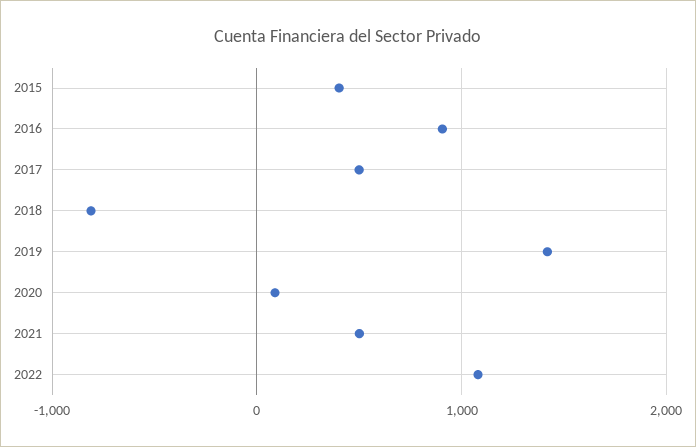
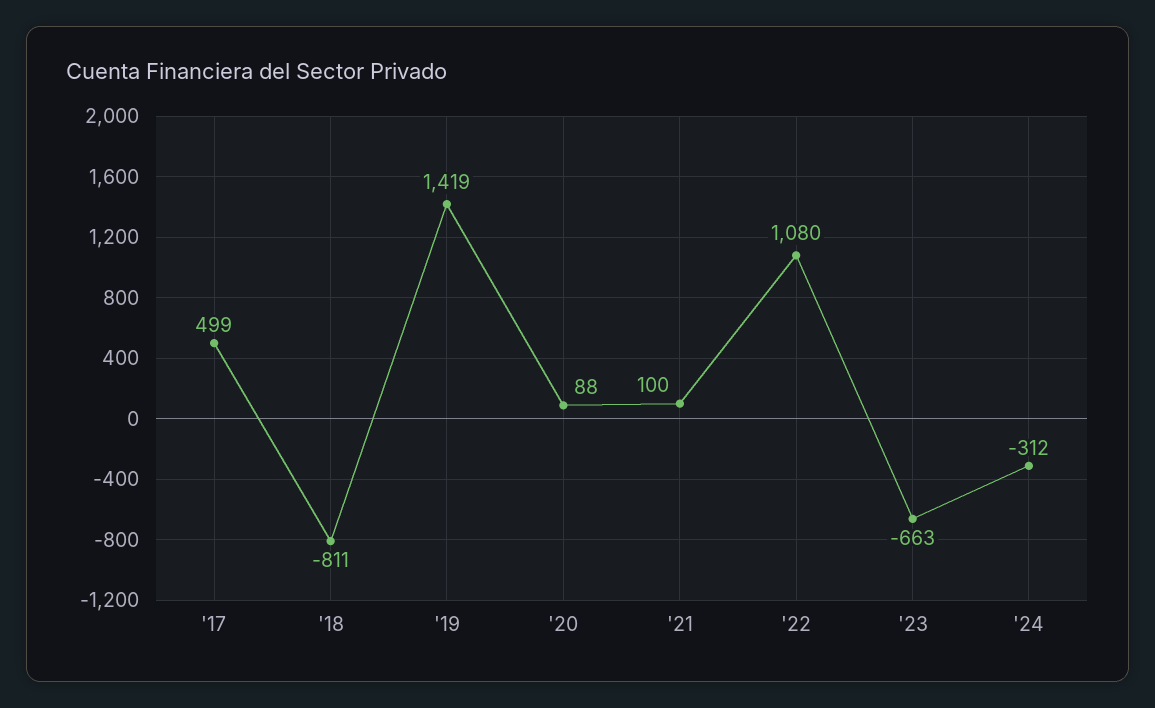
2015: 400 -> none
2016: 900 -> none
2021: 500 -> 100
'23: none -> -663
'24: none -> -312

